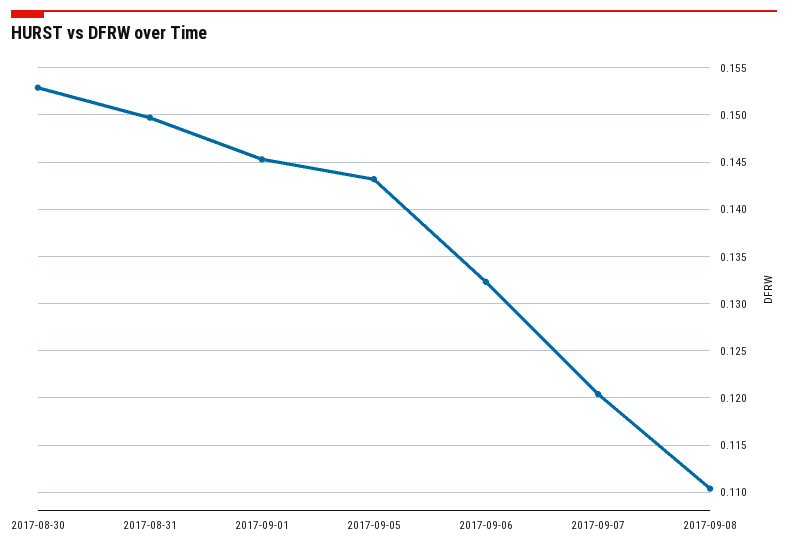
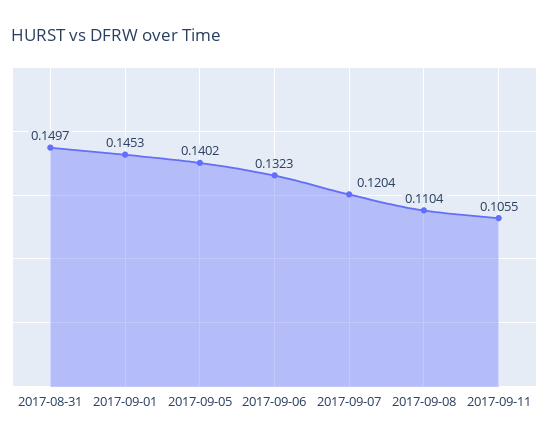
2017-08-30: 0.153 -> none
2017-09-05: 0.143 -> 0.1402
2017-09-11: none -> 0.1055

